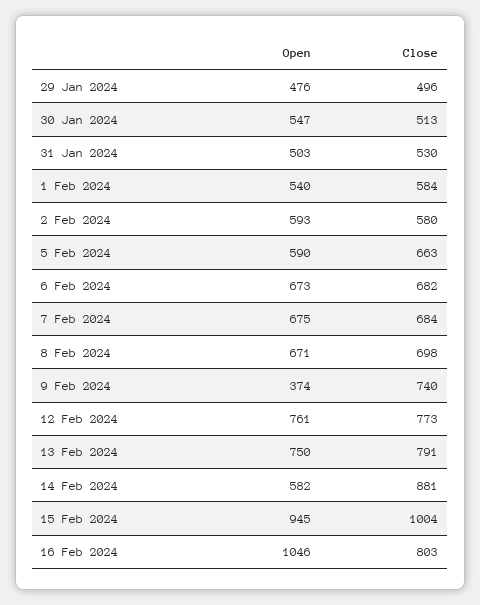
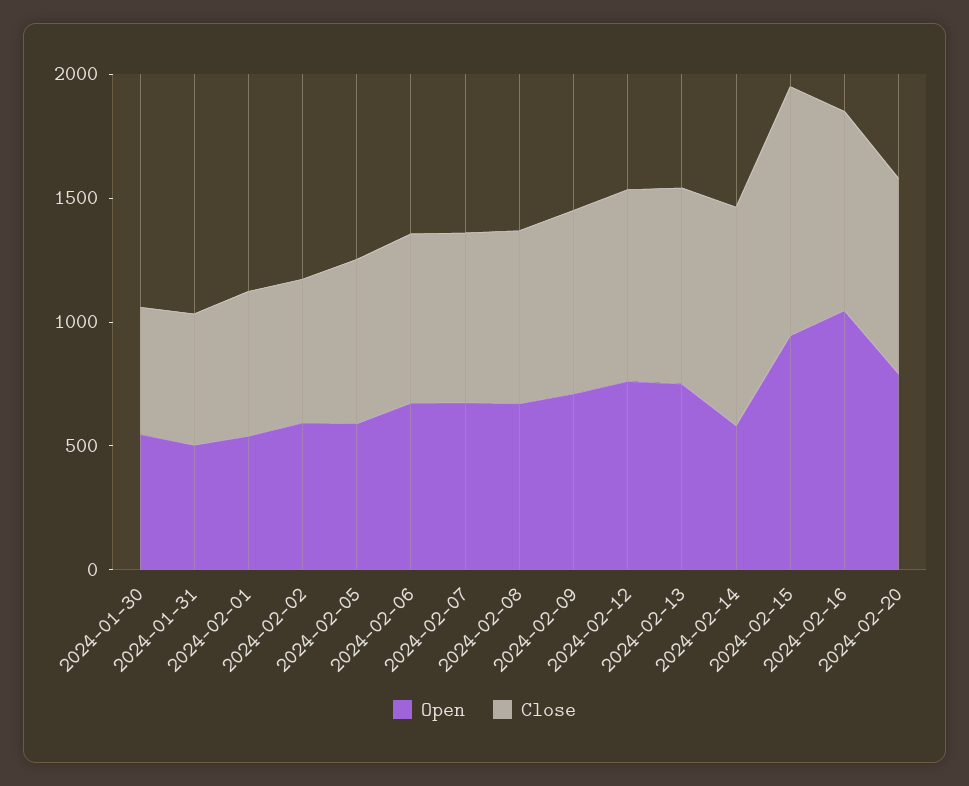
Open, 29 Jan 2024: 476 -> none
Close, 29 Jan 2024: 496 -> none
Open, 9 Feb 2024: 374 -> 700
Open, 2024-02-20: none -> 800
Close, 2024-02-20: none -> 800

